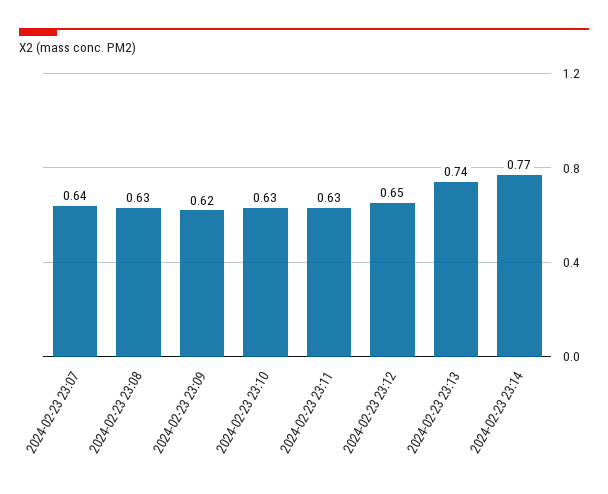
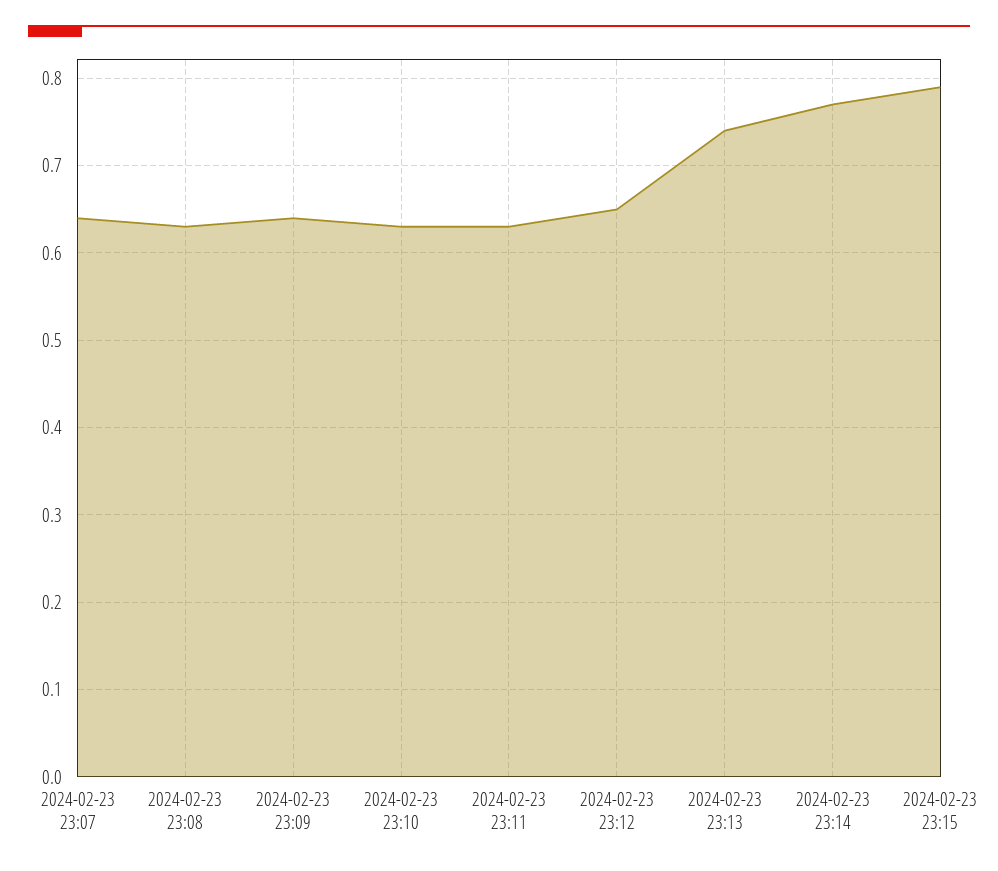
2024-02-23 23:09: 0.62 -> 0.64
2024-02-23 23:15: none -> 0.79

